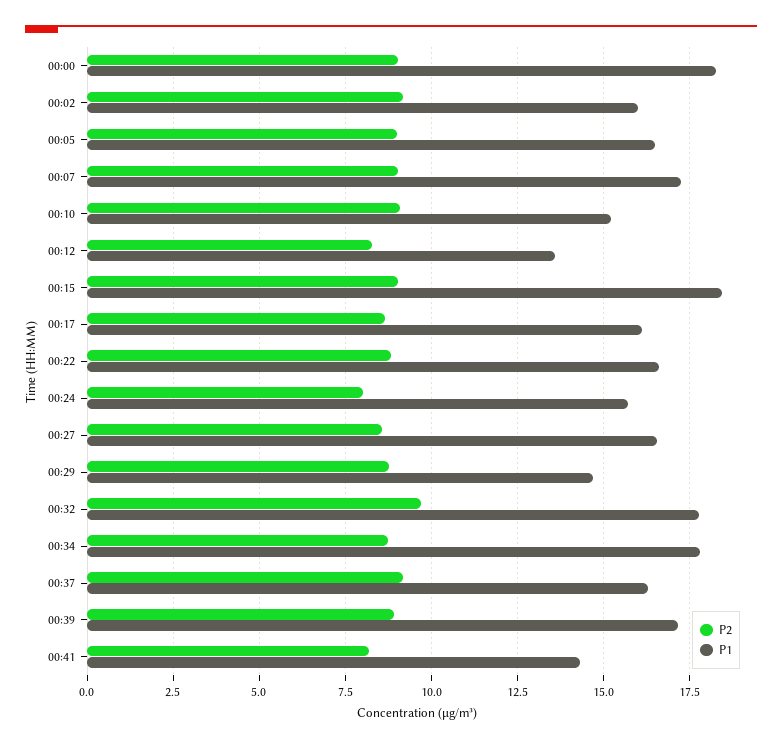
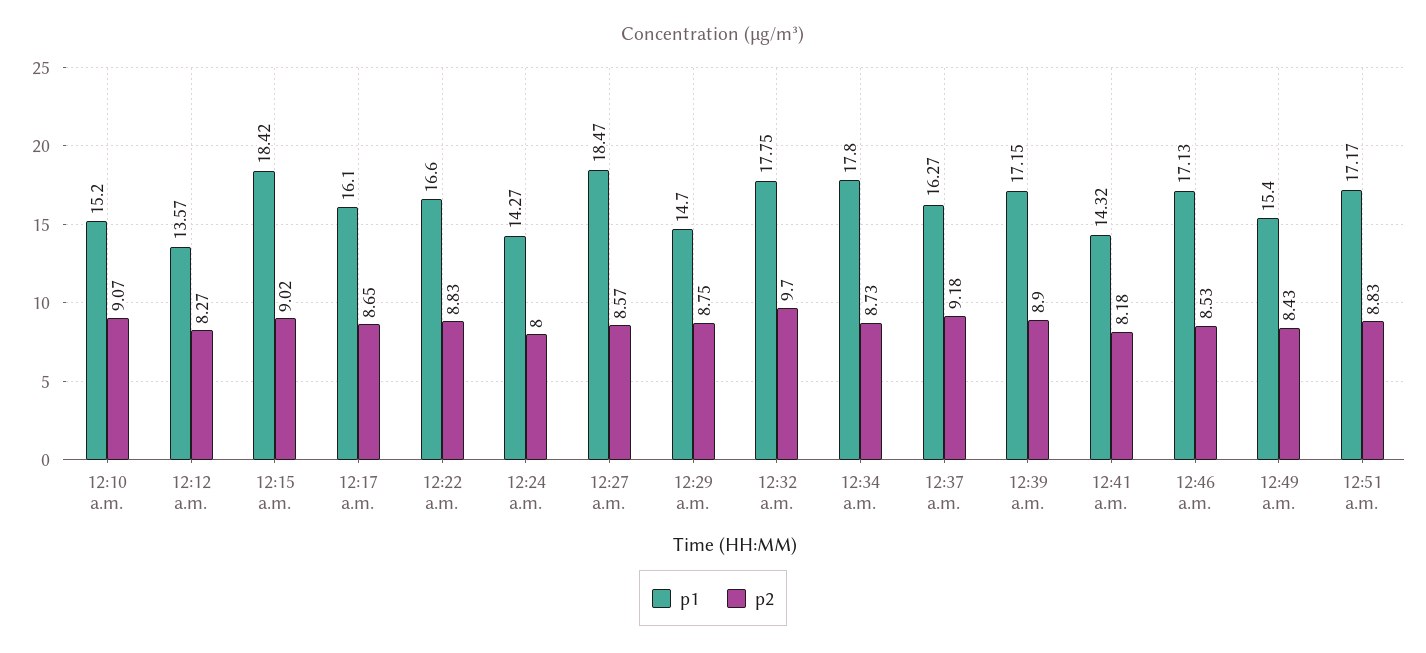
P2, 00:00: 9 -> none
P1, 00:00: 18.25 -> none
P2, 00:02: 9.25 -> none
P1, 00:02: 16 -> none
P2, 00:05: 9 -> none
P1, 00:05: 16.5 -> none
P2, 00:07: 9 -> none
P1, 00:07: 17.25 -> none
P1, 00:24: 15.75 -> 14.27
P1, 00:27: 16.5 -> 18.47
P1, 12:46 a.m.: none -> 17.13
P2, 12:46 a.m.: none -> 8.53
P1, 12:49 a.m.: none -> 15.4
P2, 12:49 a.m.: none -> 8.43
P1, 12:51 a.m.: none -> 17.17
P2, 12:51 a.m.: none -> 8.83

